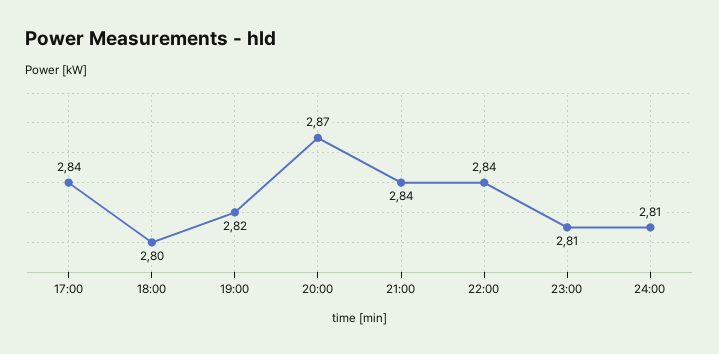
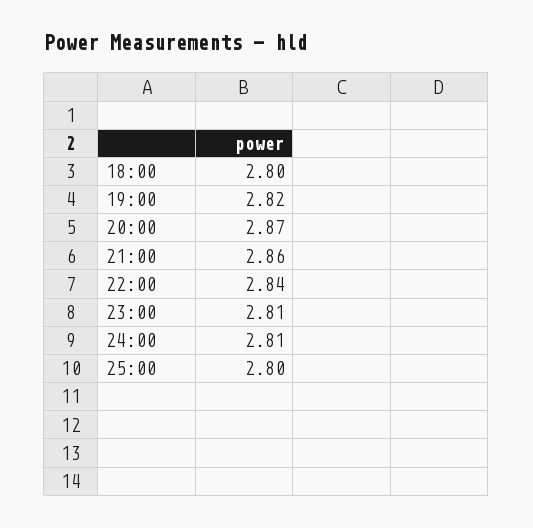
17:00: 2.84 -> none
21:00: 2.84 -> 2.86
25:00: none -> 2.8

